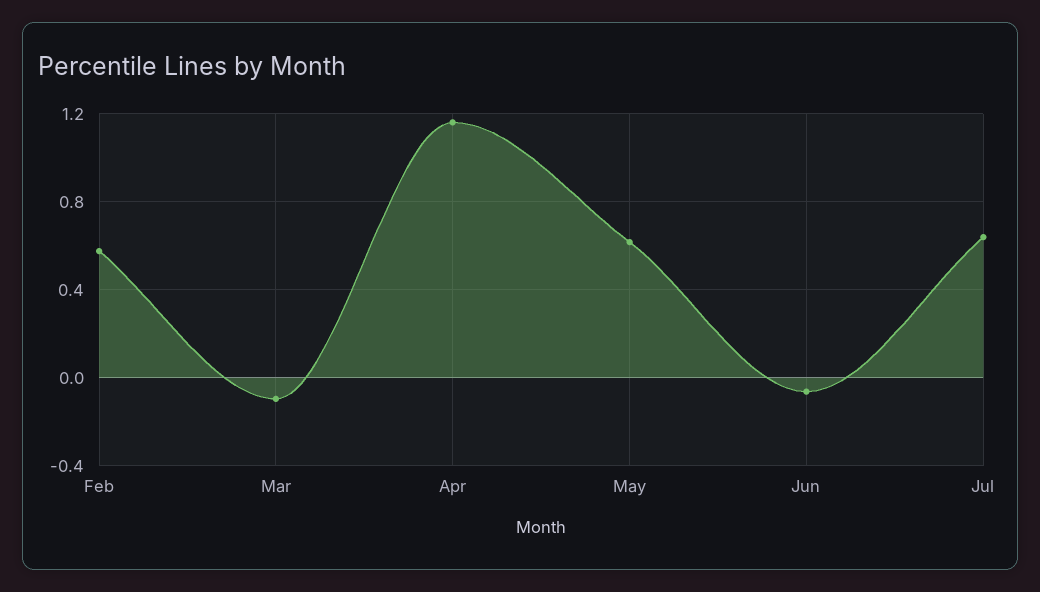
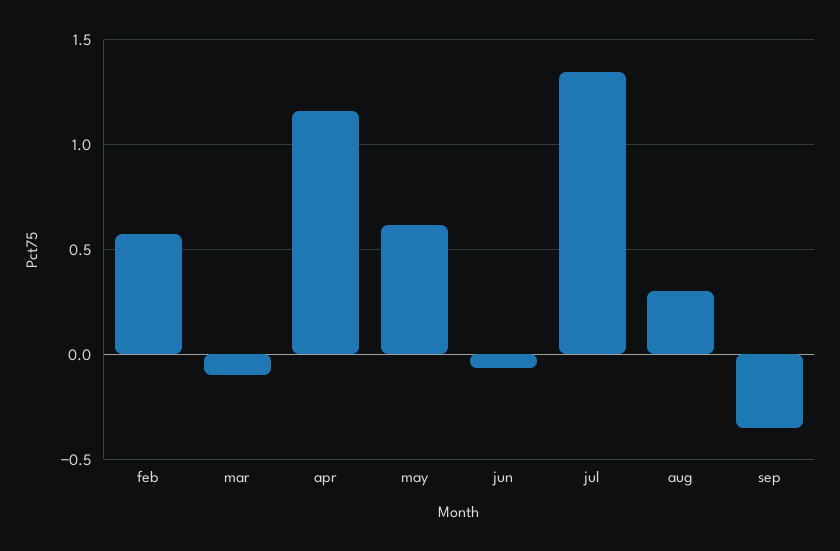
Jul: 0.65 -> 1.35
aug: none -> 0.3
sep: none -> -0.35

